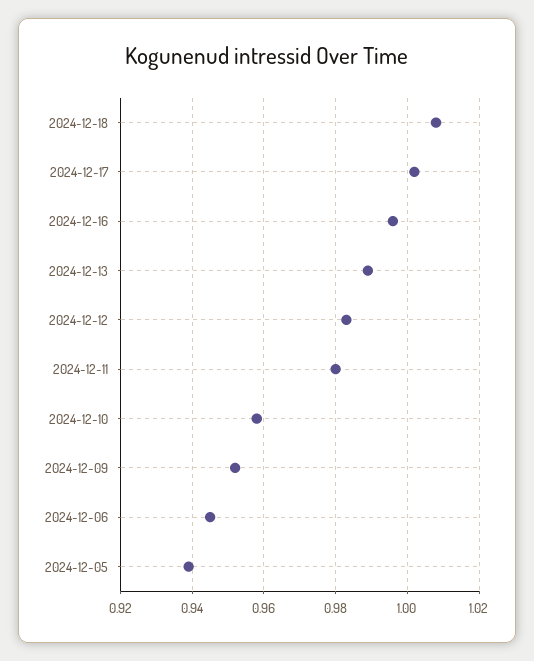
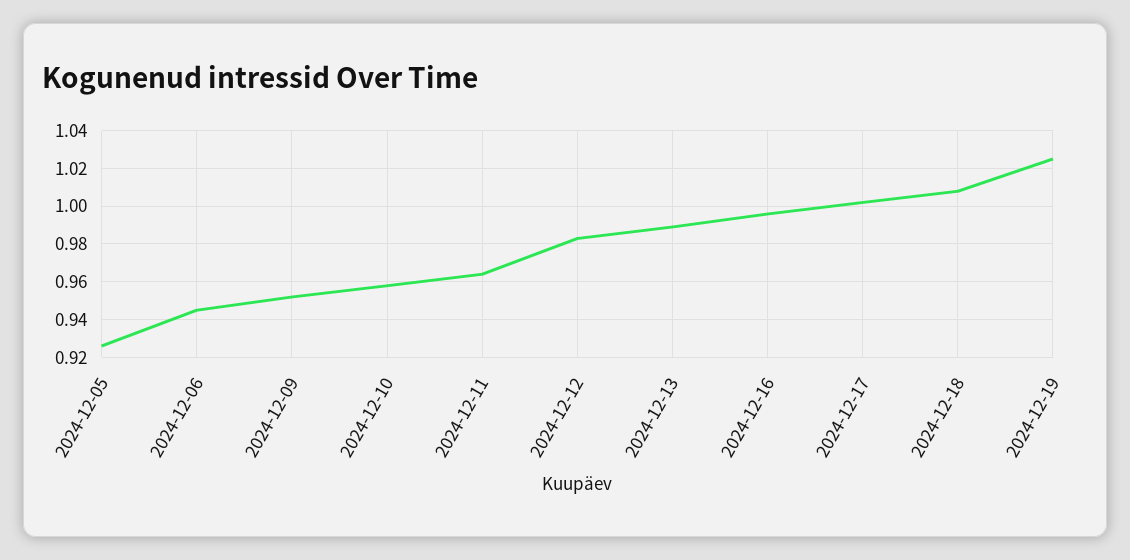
2024-12-11: 0.98 -> 0.965
2024-12-05: 0.94 -> 0.925
2024-12-19: none -> 1.025

